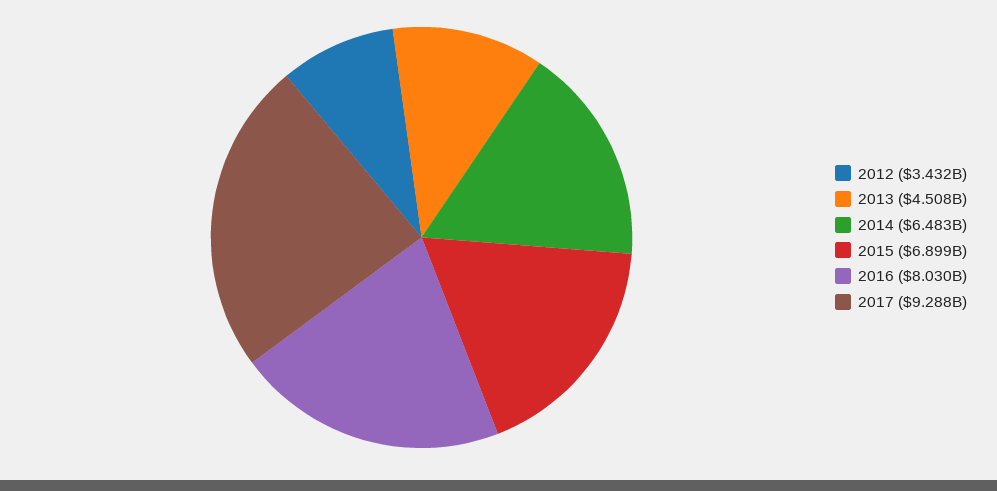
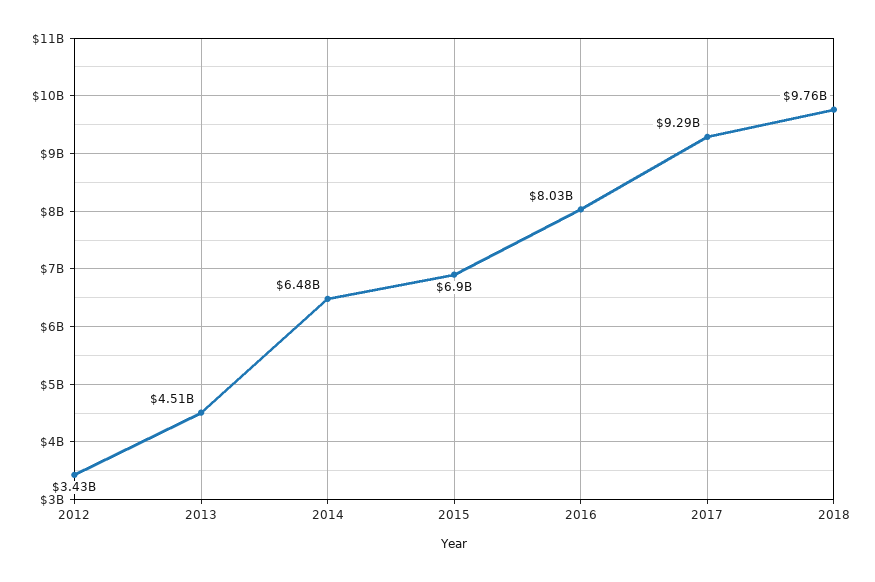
2018: none -> 9760000000

